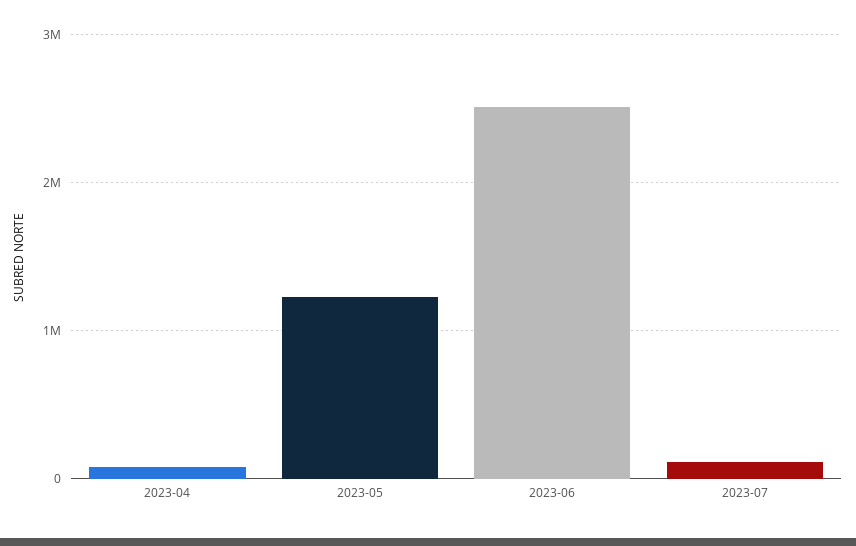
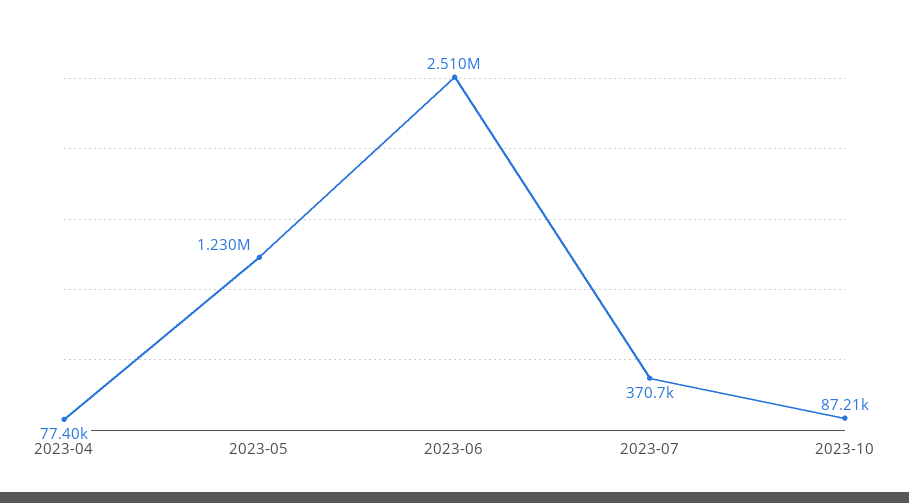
2023-07: 100000 -> 370700
2023-10: none -> 87210

